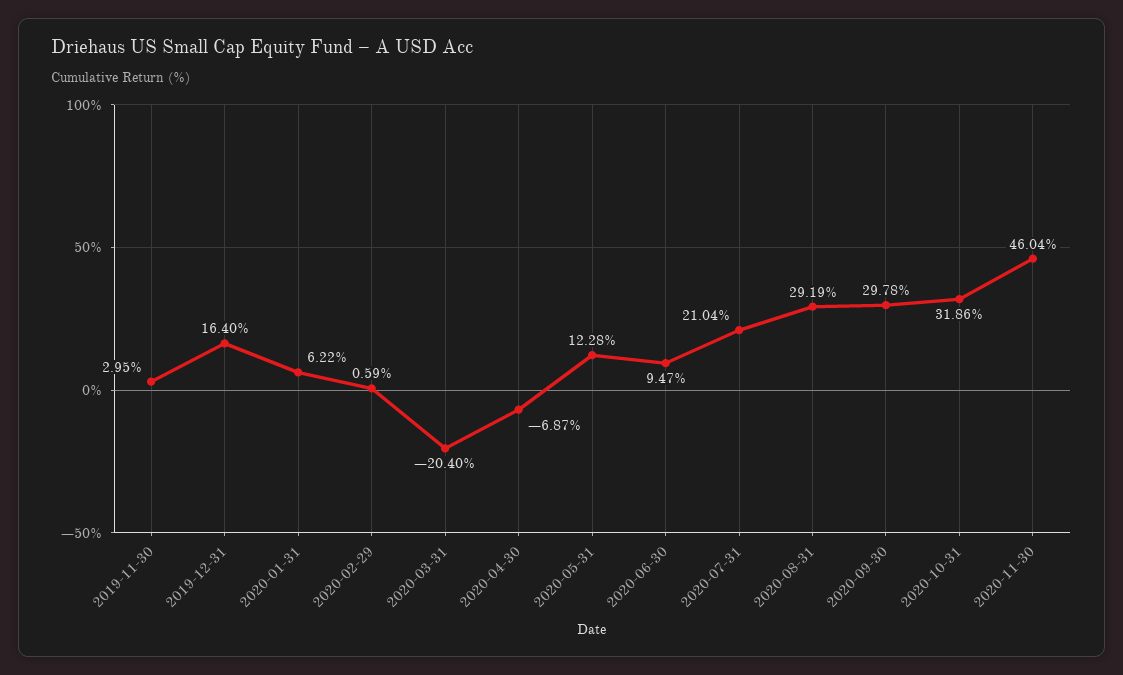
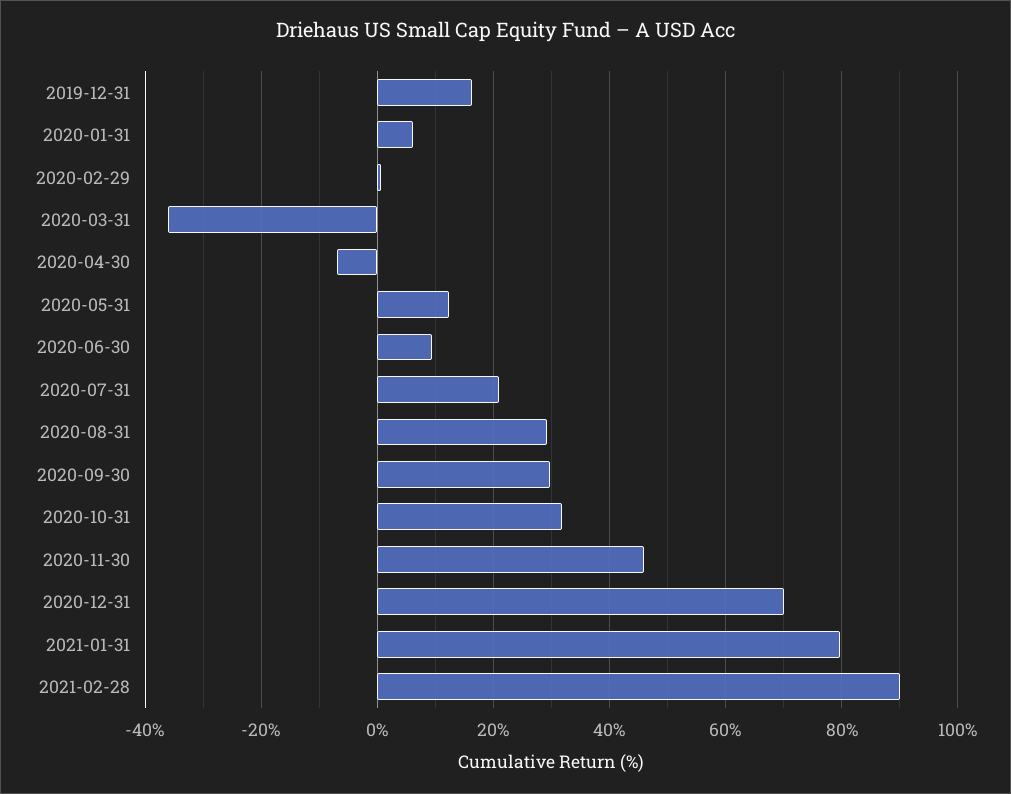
2019-11-30: 2.95 -> none
2020-03-31: -20.4 -> -36
2020-12-31: none -> 70
2021-01-31: none -> 80
2021-02-28: none -> 90

